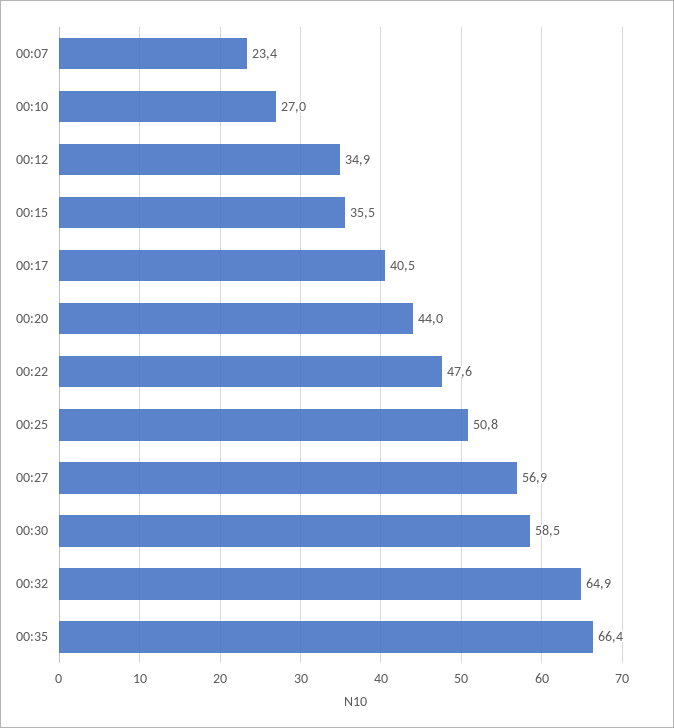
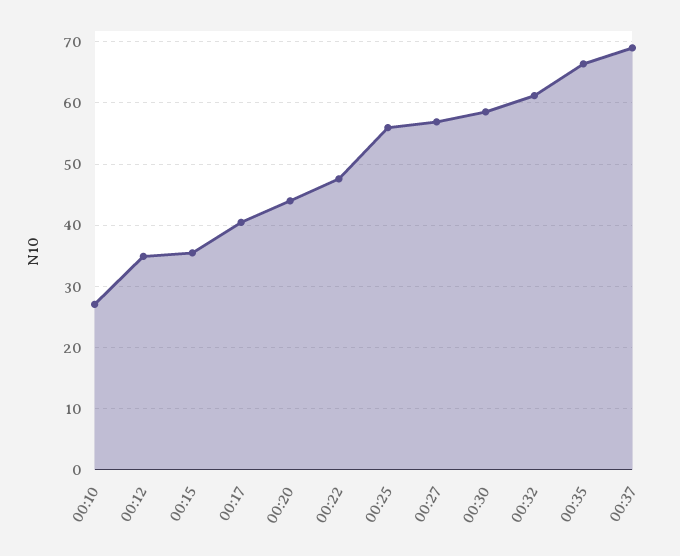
00:07: 23.4 -> none
00:25: 50.8 -> 56
00:32: 64.9 -> 61
00:37: none -> 69

